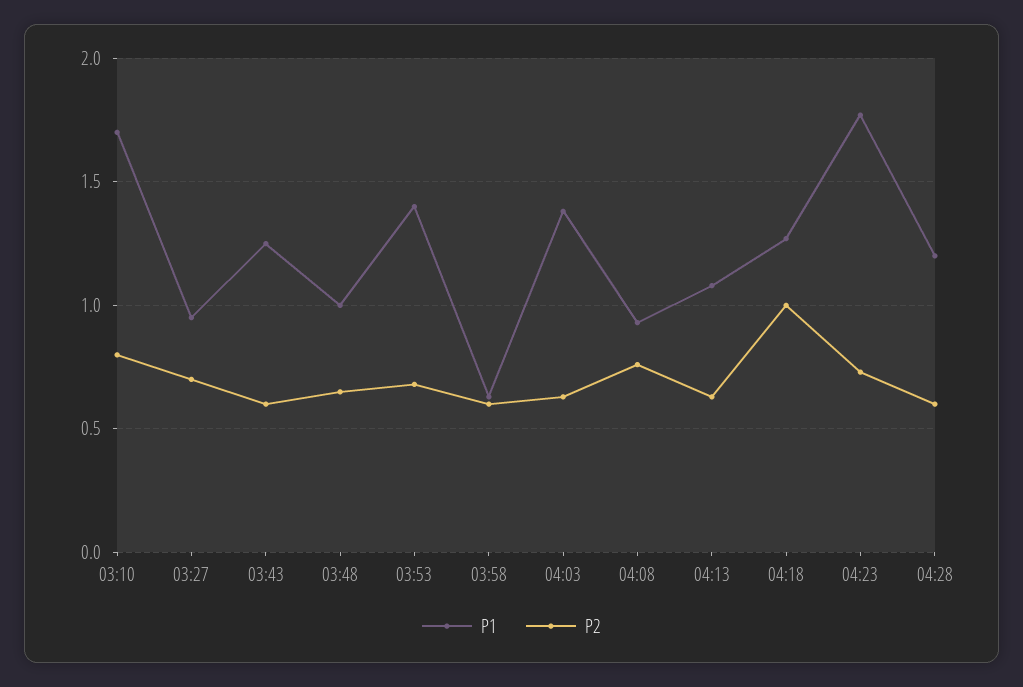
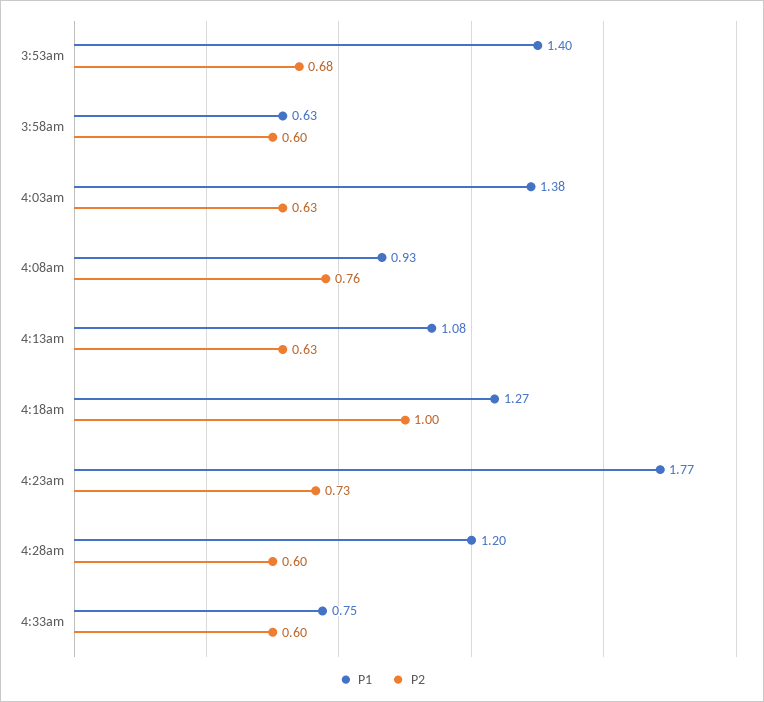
P1, 03:10: 1.7 -> none
P2, 03:10: 0.8 -> none
P1, 03:27: 0.95 -> none
P2, 03:27: 0.7 -> none
P1, 03:43: 1.25 -> none
P2, 03:43: 0.6 -> none
P1, 03:48: 1 -> none
P2, 03:48: 0.65 -> none
P1, 4:33am: none -> 0.75
P2, 4:33am: none -> 0.6

